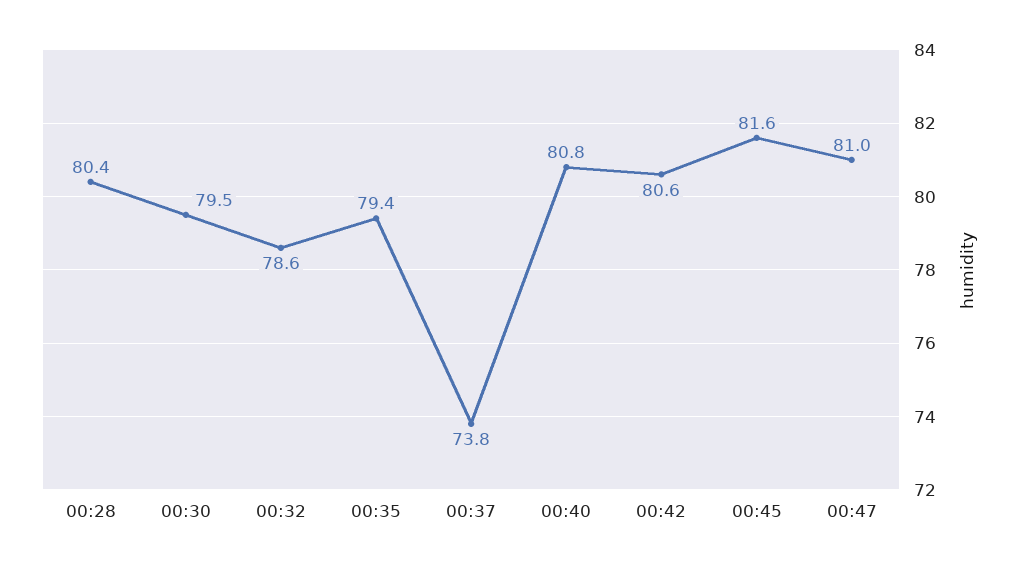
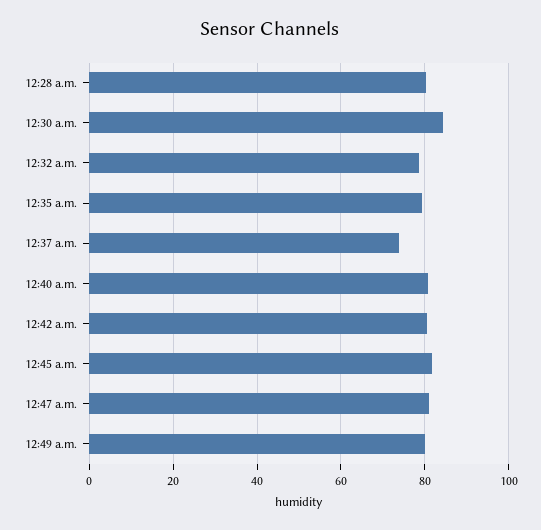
00:30: 79.5 -> 84
12:49 a.m.: none -> 80

